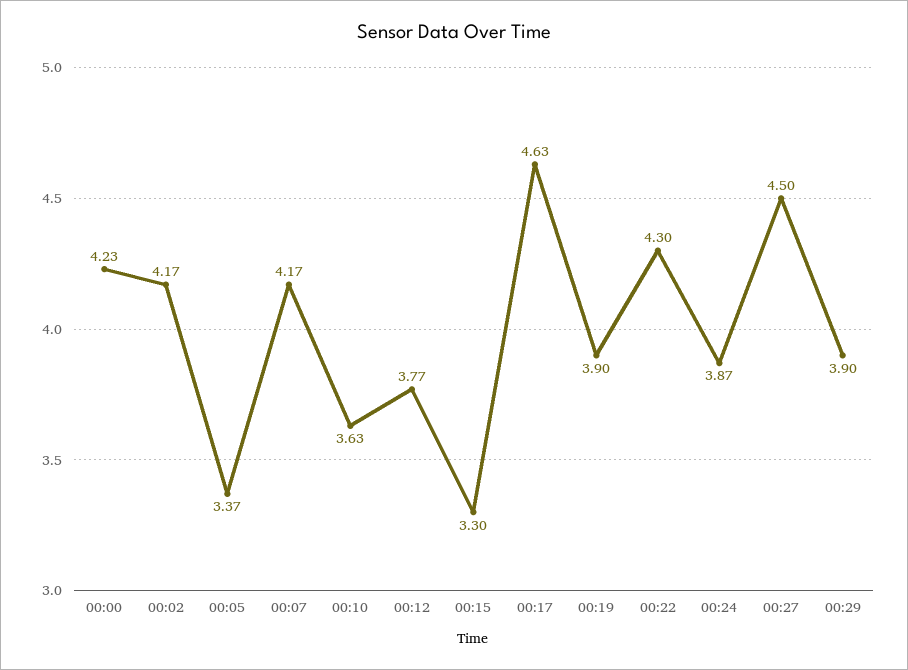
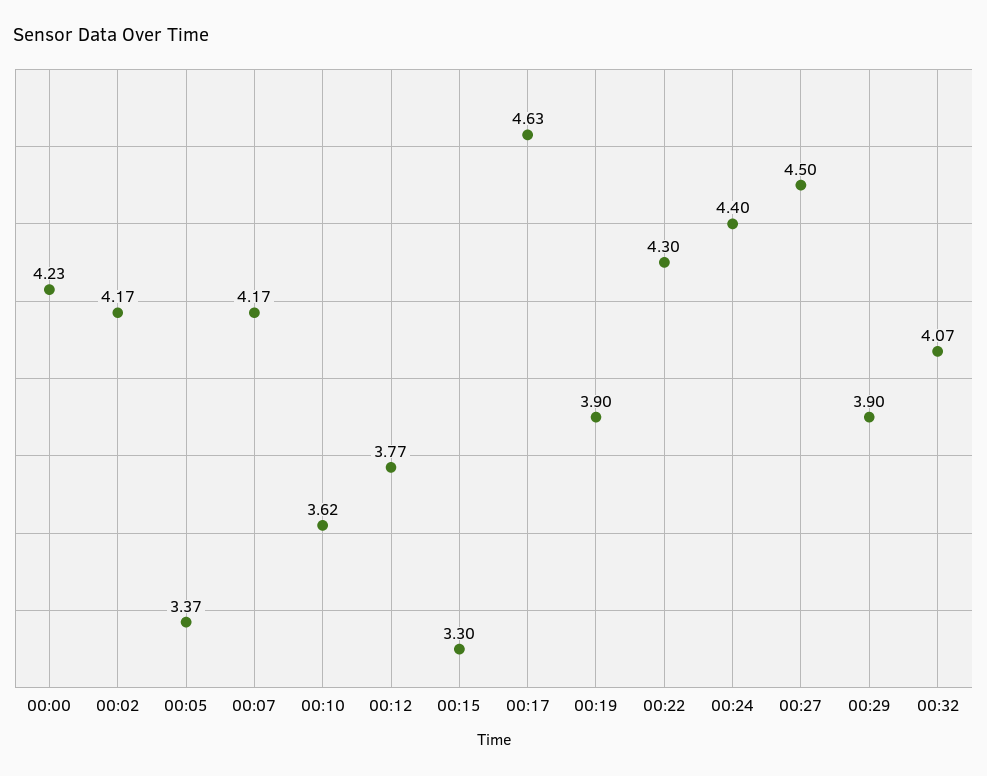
00:10: 3.63 -> 3.62
00:24: 3.87 -> 4.4
00:32: none -> 4.07

